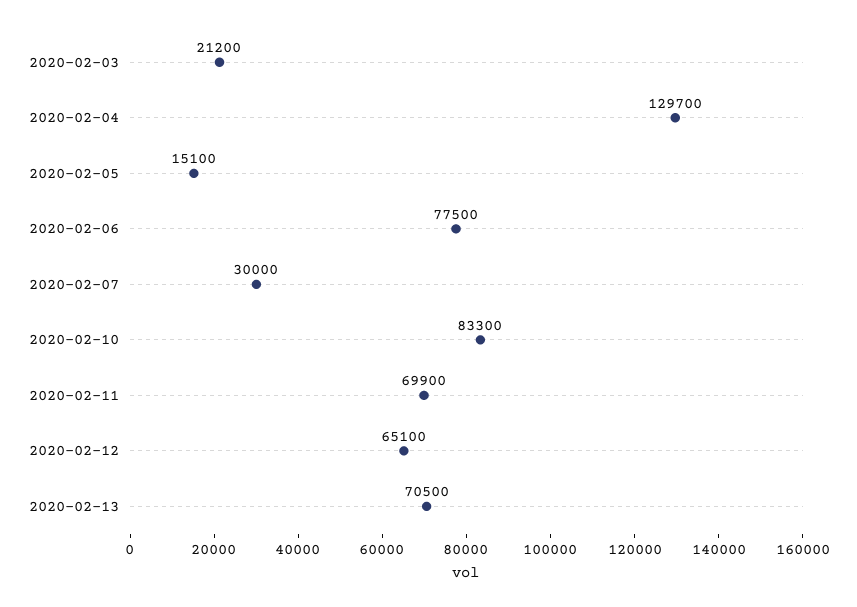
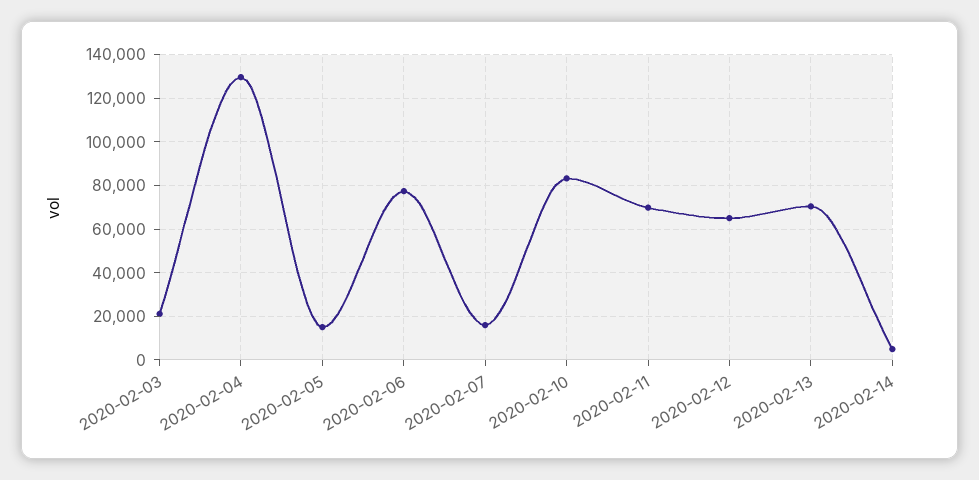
2020-02-07: 30000 -> 15000
2020-02-14: none -> 5000

